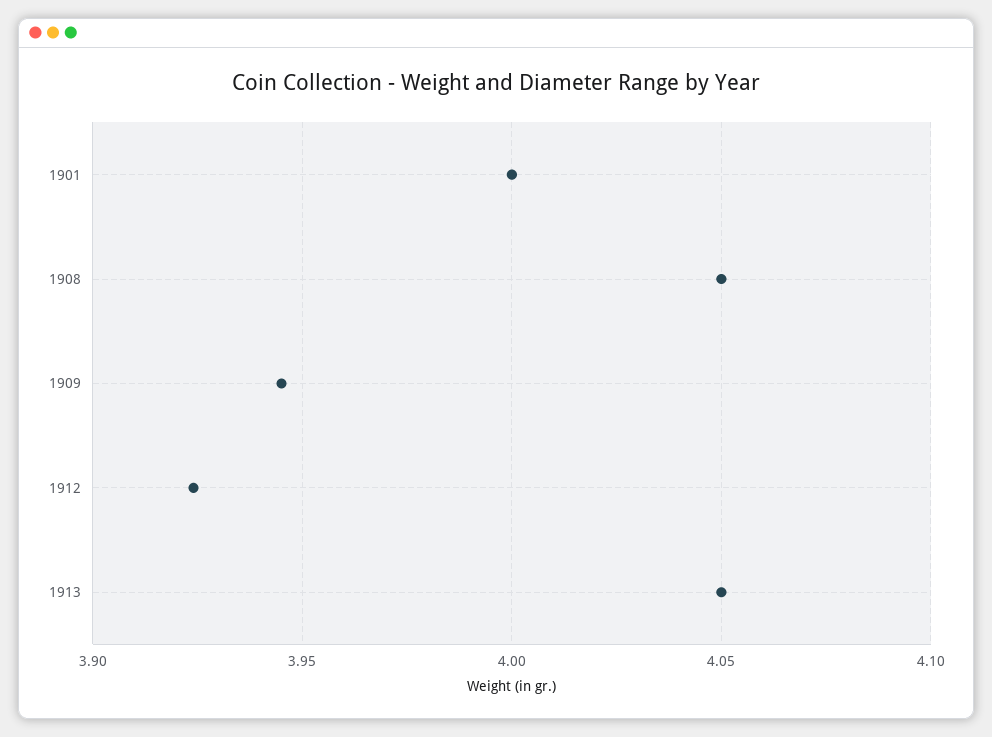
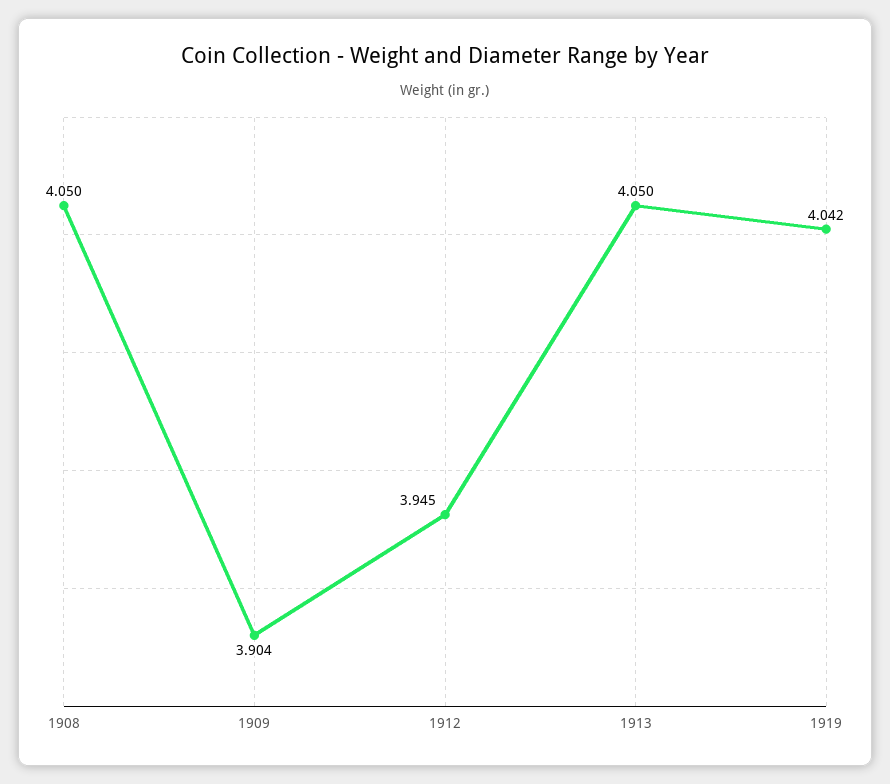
1901: 4 -> none
1909: 3.945 -> 3.904
1912: 3.925 -> 3.945
1919: none -> 4.042

